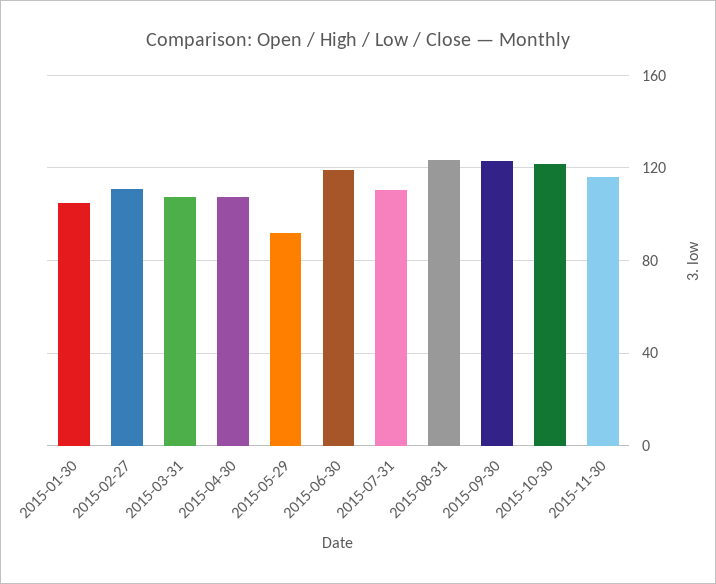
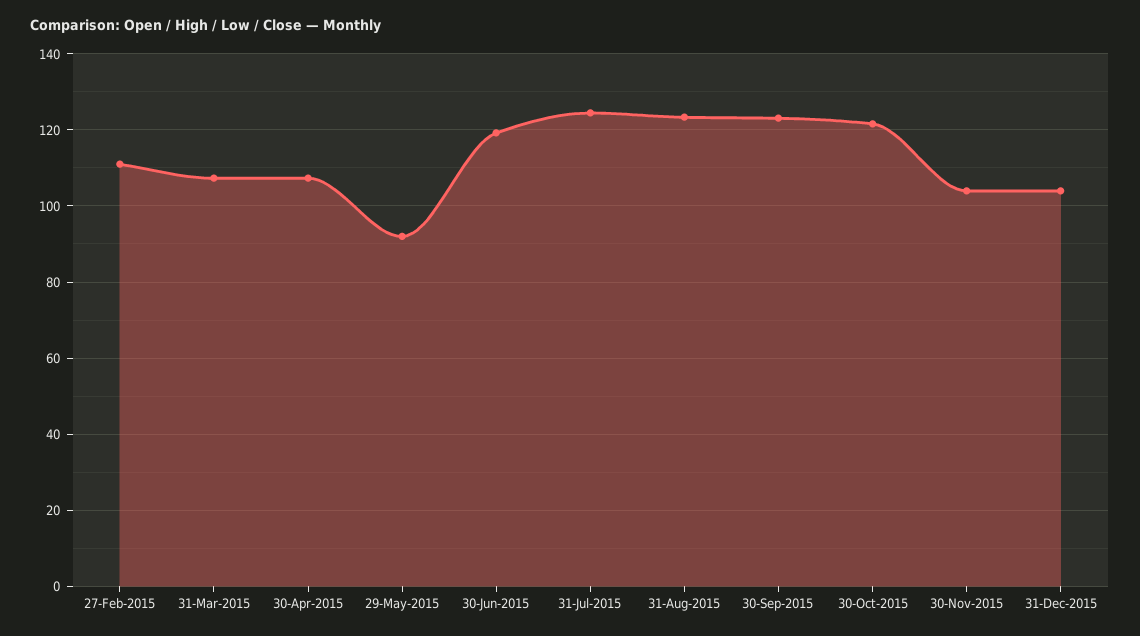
2015-01-30: 105 -> none
2015-07-31: 110 -> 124
2015-11-30: 115 -> 104
31-Dec-2015: none -> 104

